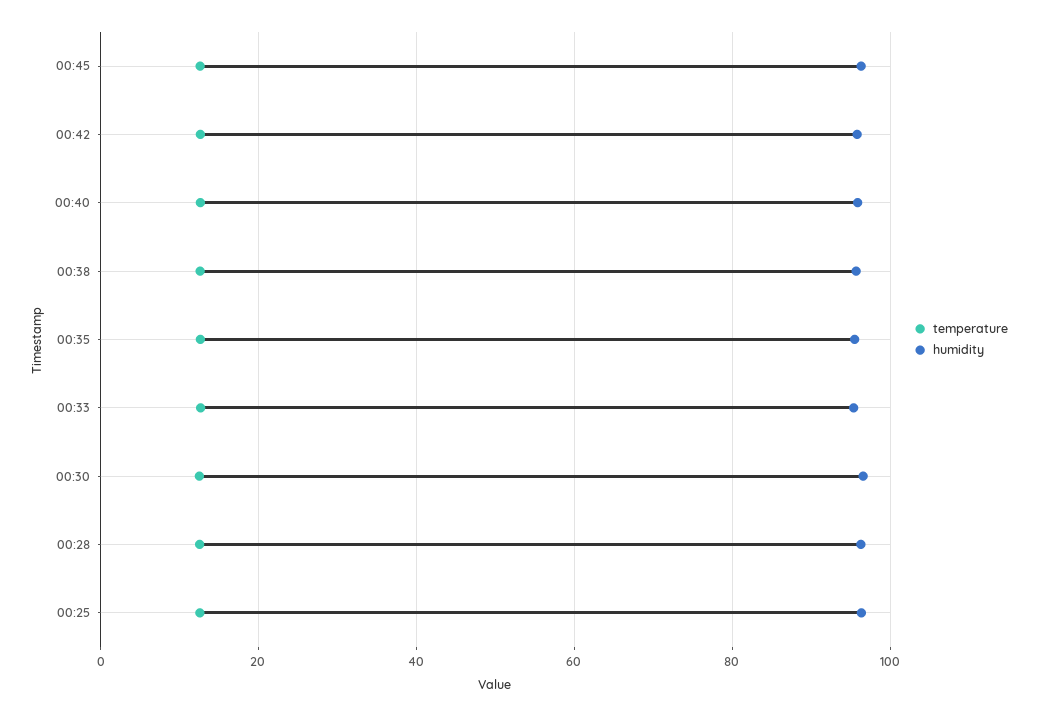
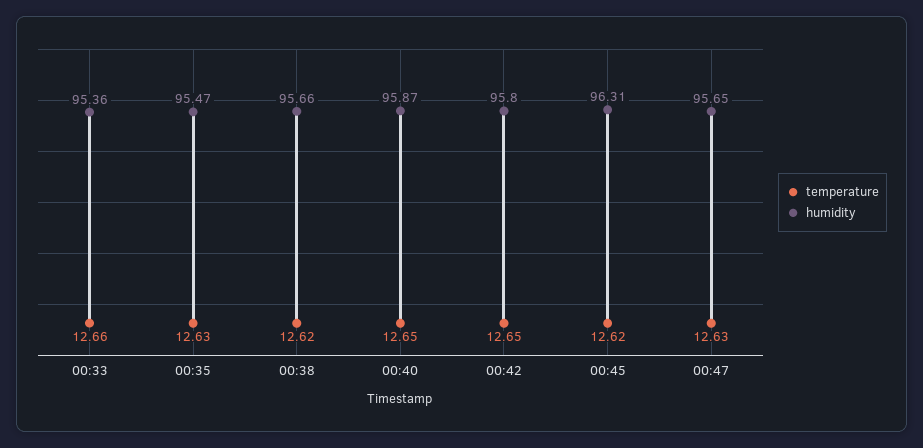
temperature, 00:30: 12 -> none
humidity, 00:30: 96 -> none
temperature, 00:28: 12 -> none
humidity, 00:28: 96 -> none
temperature, 00:25: 12 -> none
humidity, 00:25: 96 -> none
temperature, 00:47: none -> 12.63
humidity, 00:47: none -> 95.65

